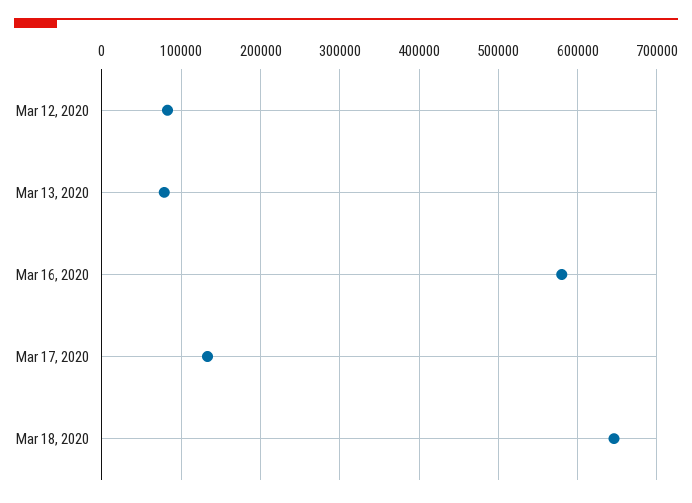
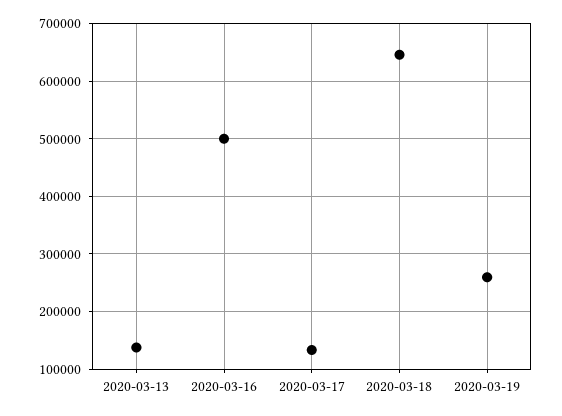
Mar 12, 2020: 80000 -> none
Mar 13, 2020: 80000 -> 140000
Mar 16, 2020: 580000 -> 500000
2020-03-19: none -> 260000

